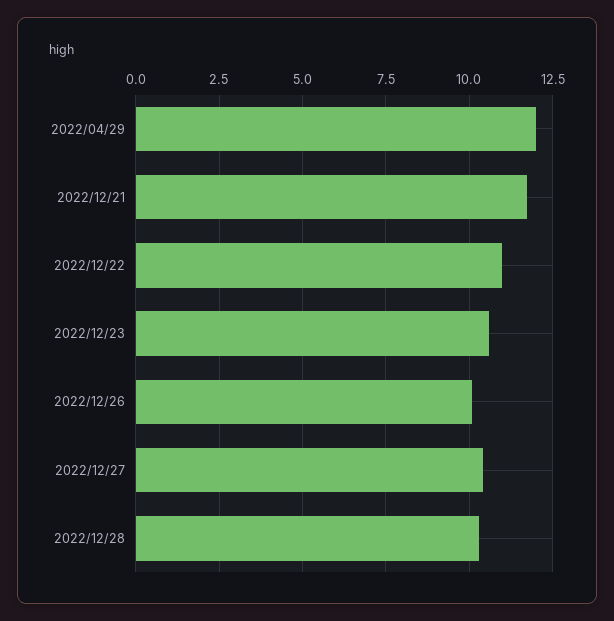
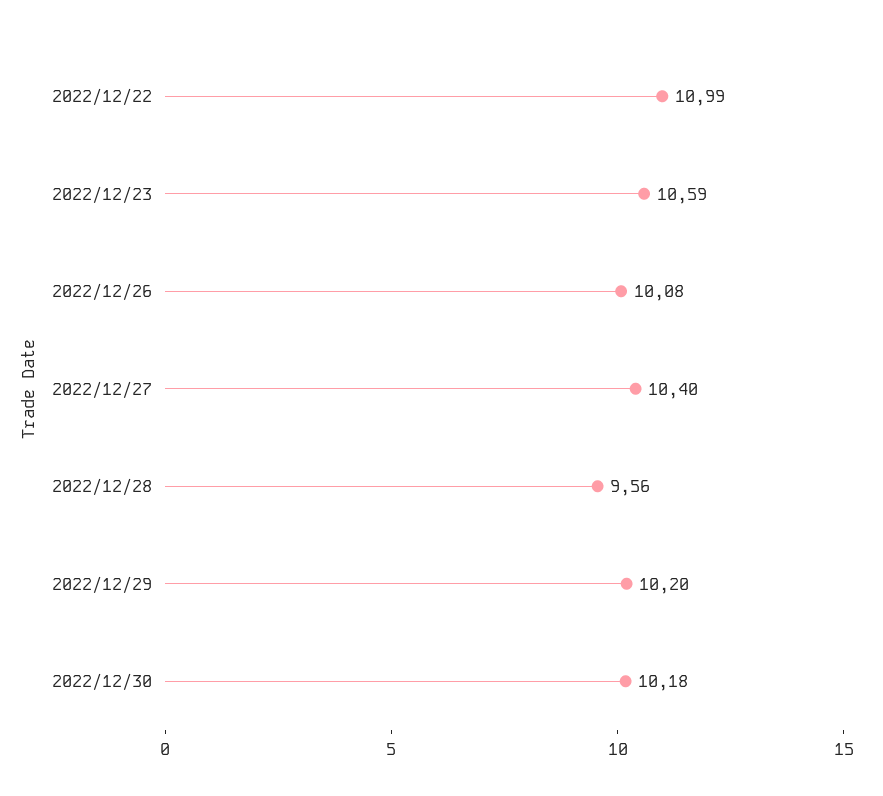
2022/04/29: 12 -> none
2022/12/21: 11.75 -> none
2022/12/28: 10.25 -> 9.56
2022/12/29: none -> 10.2
2022/12/30: none -> 10.18

